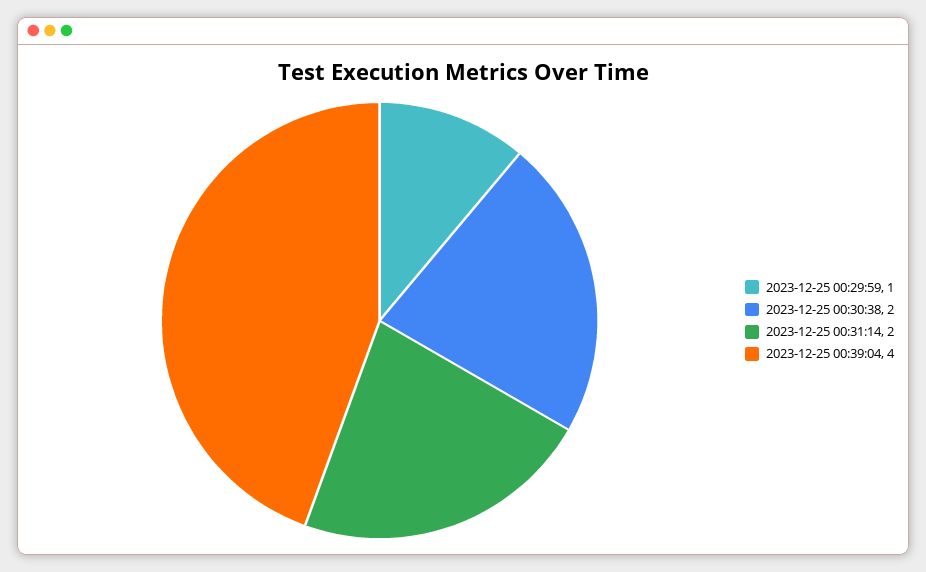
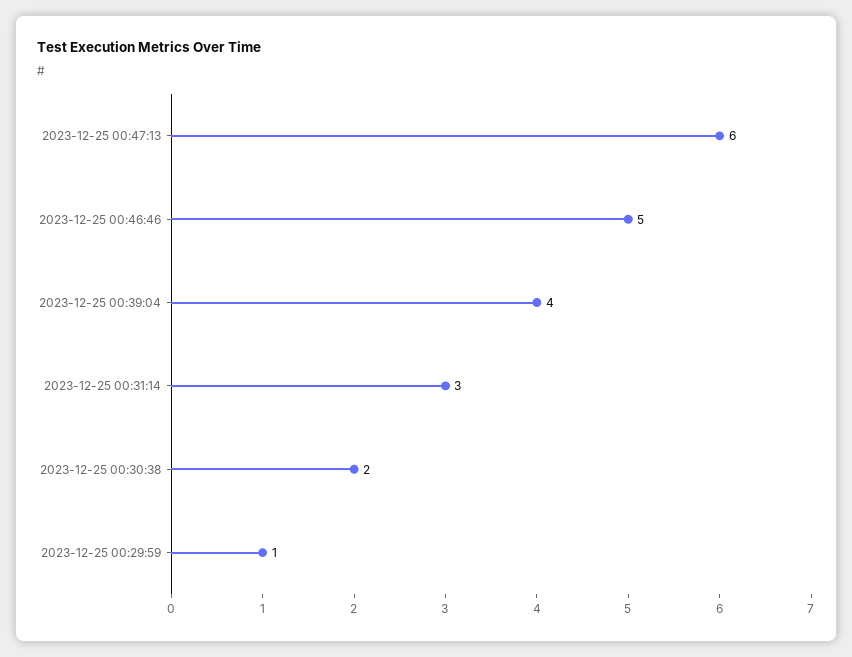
2023-12-25 00:31:14: 2 -> 3
2023-12-25 00:47:13: none -> 6
2023-12-25 00:46:46: none -> 5

